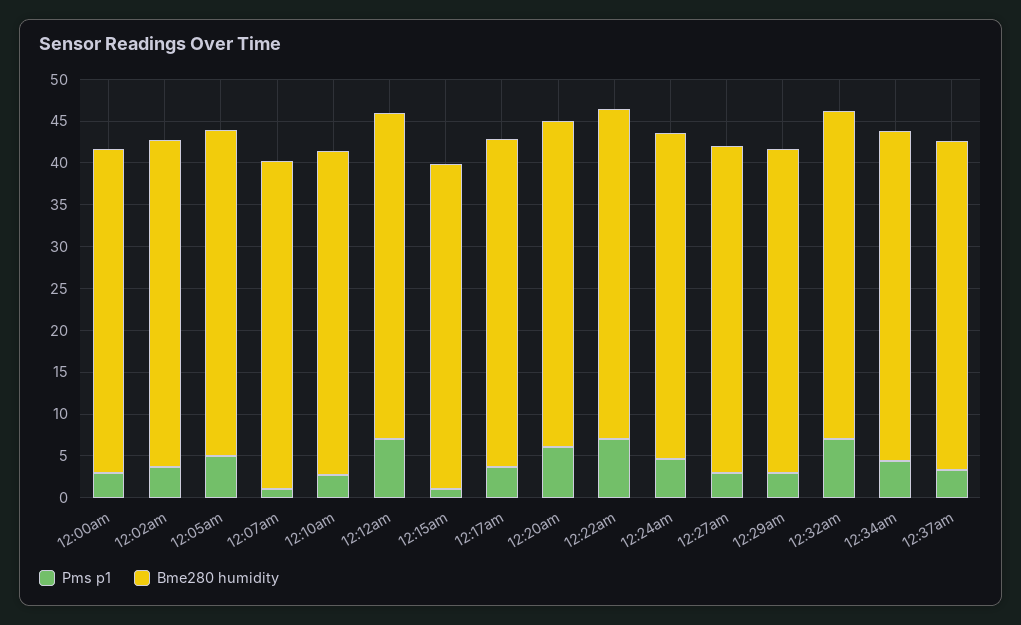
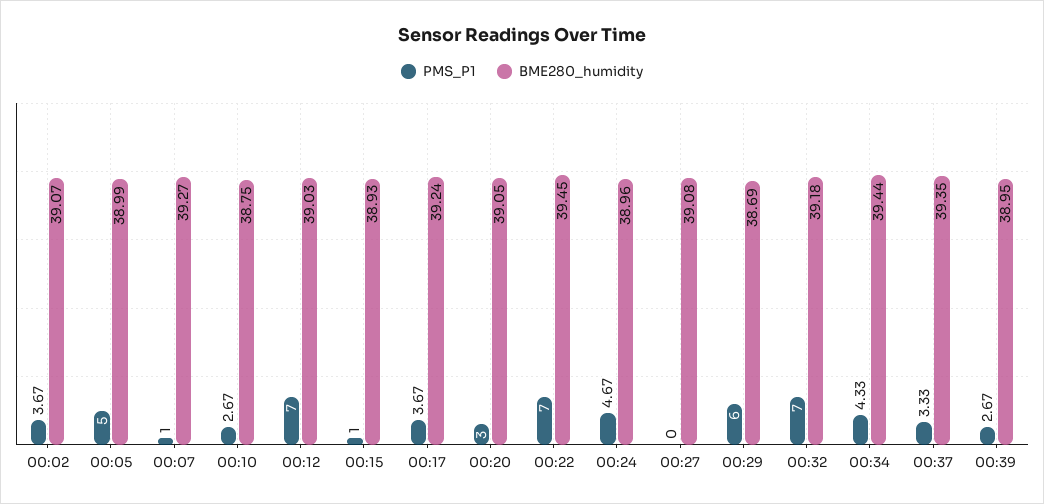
Pms p1, 12:00am: 3 -> none
Bme280 humidity, 12:00am: 39 -> none
Pms p1, 12:20am: 6 -> 3
Pms p1, 12:27am: 3 -> 0
Pms p1, 12:29am: 3 -> 6
Pms p1, 00:39: none -> 2.67
Bme280 humidity, 00:39: none -> 38.95

